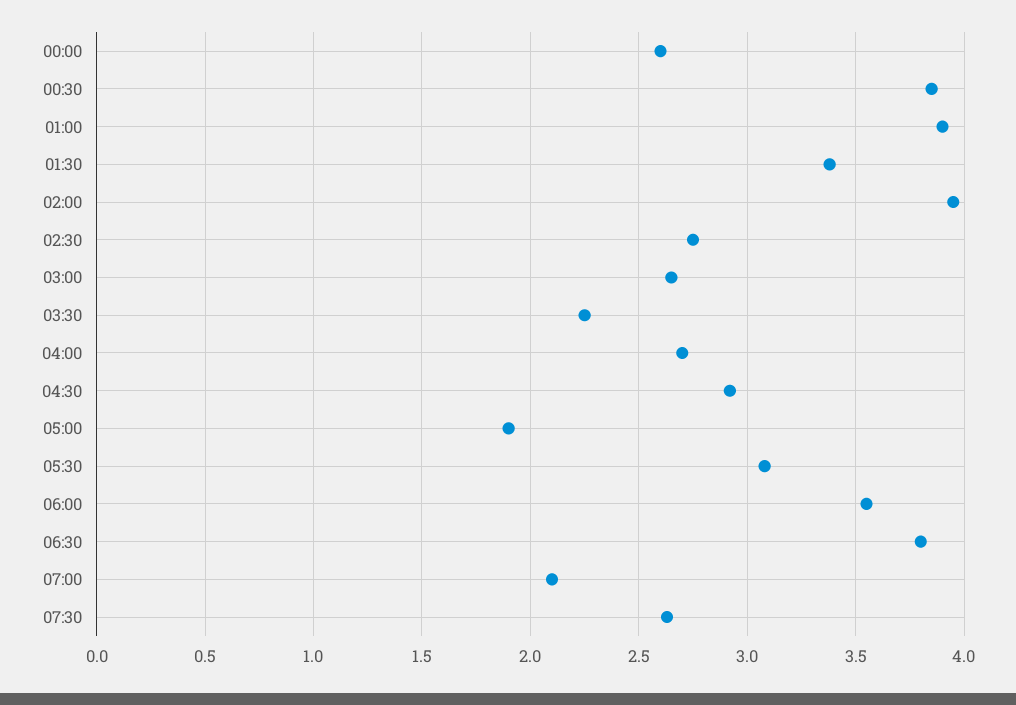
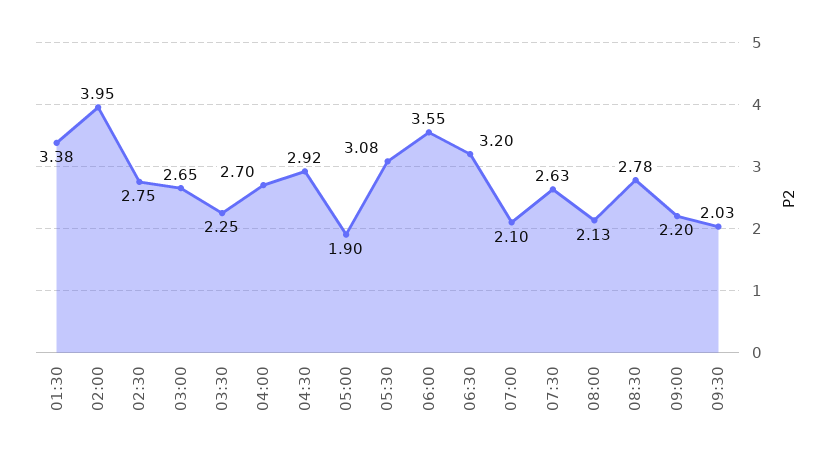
00:00: 2.6 -> none
00:30: 3.85 -> none
01:00: 3.9 -> none
06:30: 3.8 -> 3.2
08:00: none -> 2.13
08:30: none -> 2.78
09:00: none -> 2.2
09:30: none -> 2.03

